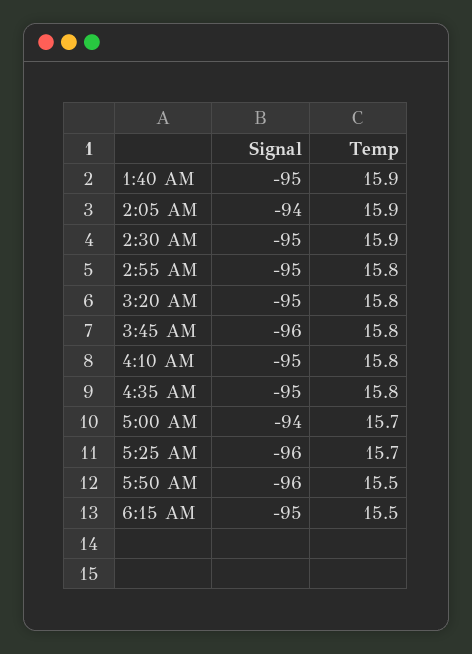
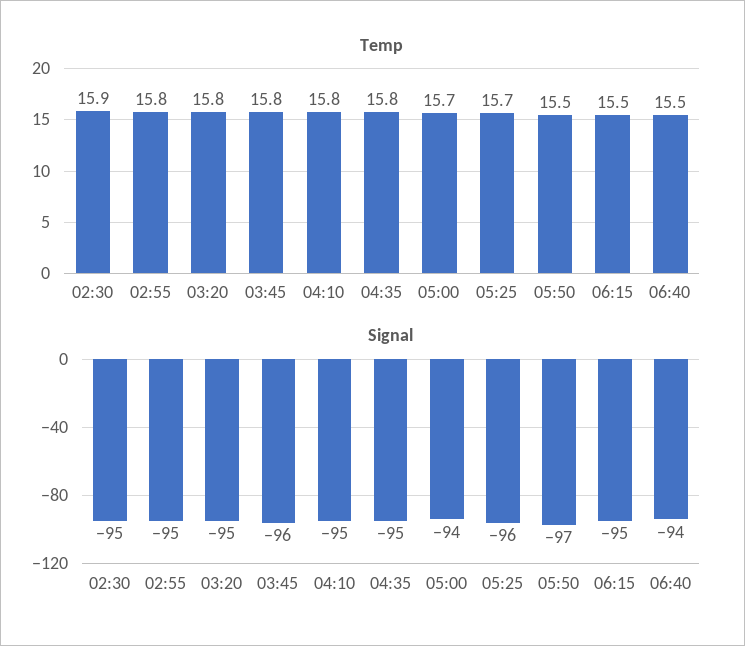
Signal, 1:40 AM: -95 -> none
Temp, 1:40 AM: 15.9 -> none
Signal, 2:05 AM: -94 -> none
Temp, 2:05 AM: 15.9 -> none
Signal, 5:50 AM: -96 -> -97
Temp, 06:40: none -> 15.5
Signal, 06:40: none -> -94

